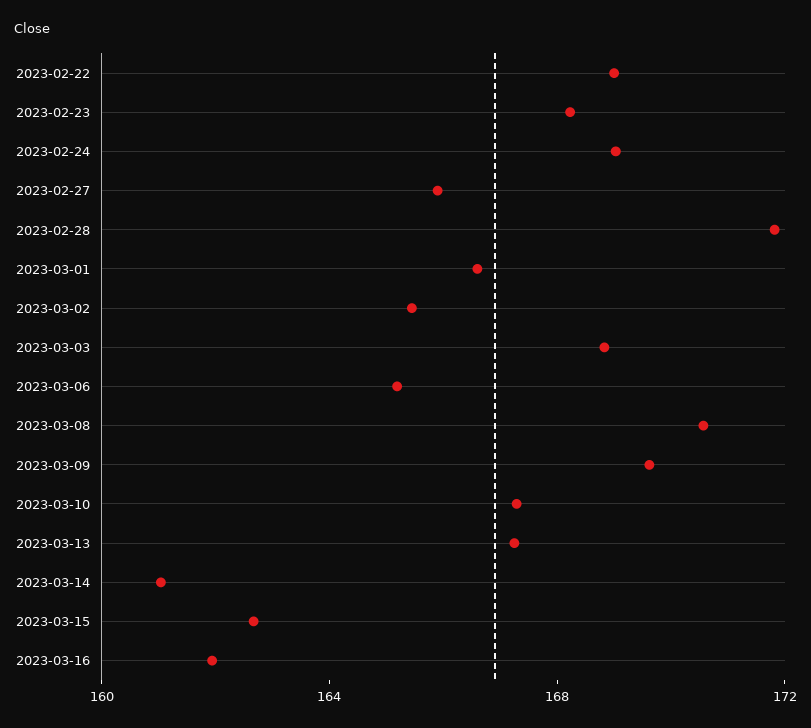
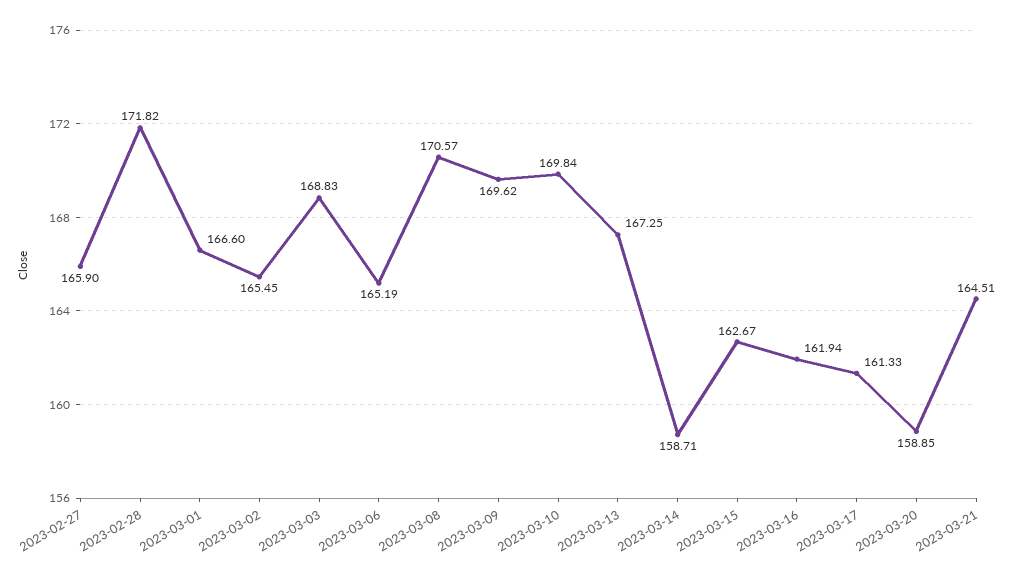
2023-02-22: 169 -> none
2023-02-23: 168 -> none
2023-02-24: 169 -> none
2023-03-10: 167 -> 169.84
2023-03-14: 161 -> 158.71
2023-03-17: none -> 161.33
2023-03-20: none -> 158.85
2023-03-21: none -> 164.51

